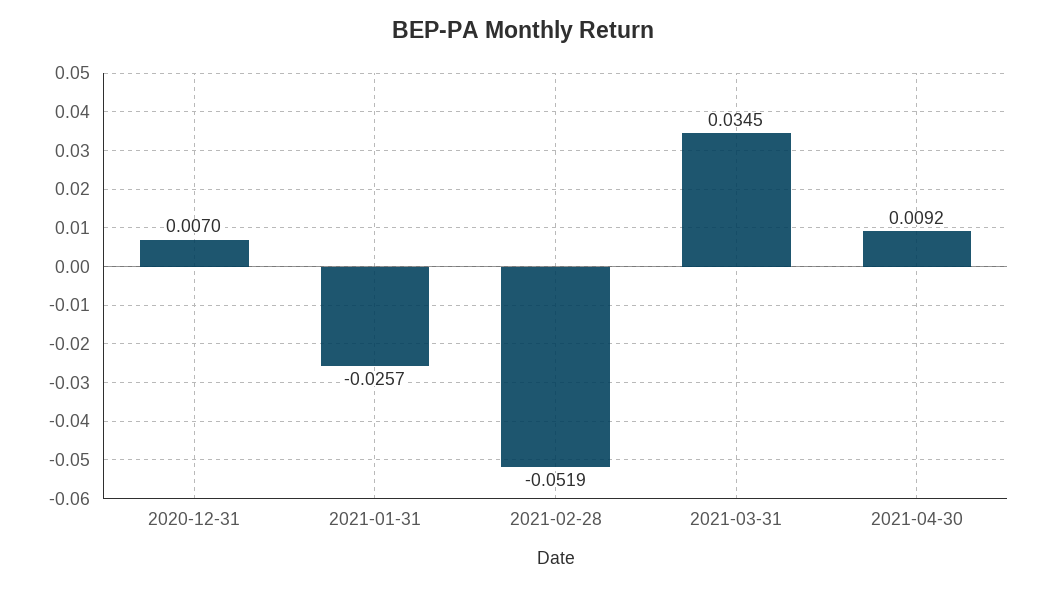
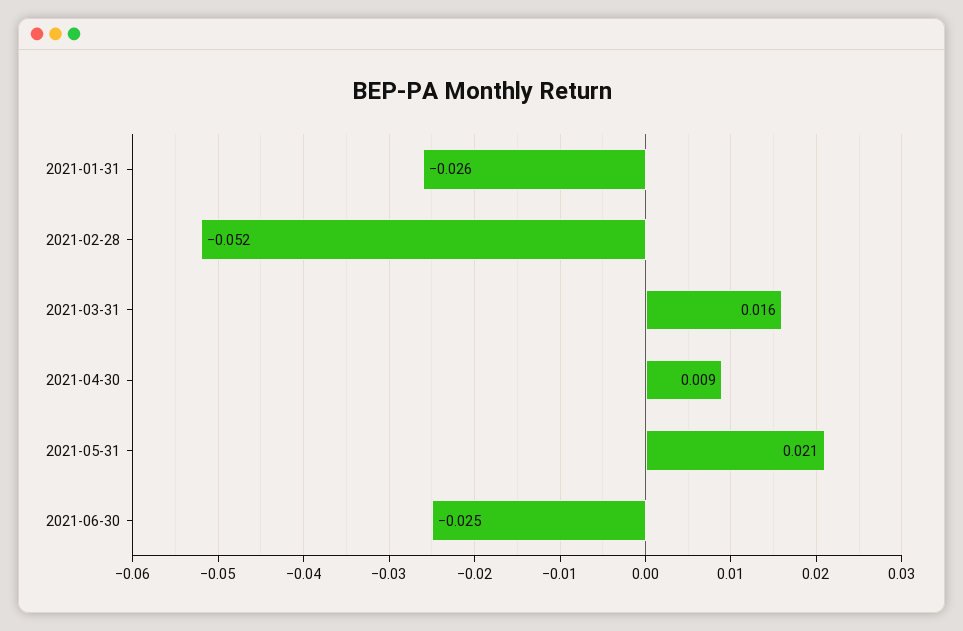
2020-12-31: 0.007 -> none
2021-03-31: 0.0345 -> 0.016
2021-05-31: none -> 0.021
2021-06-30: none -> -0.025

